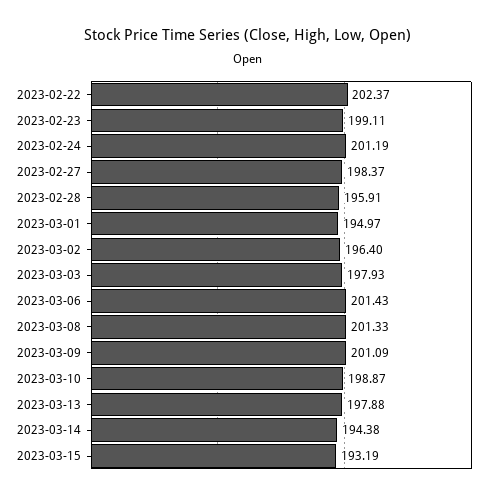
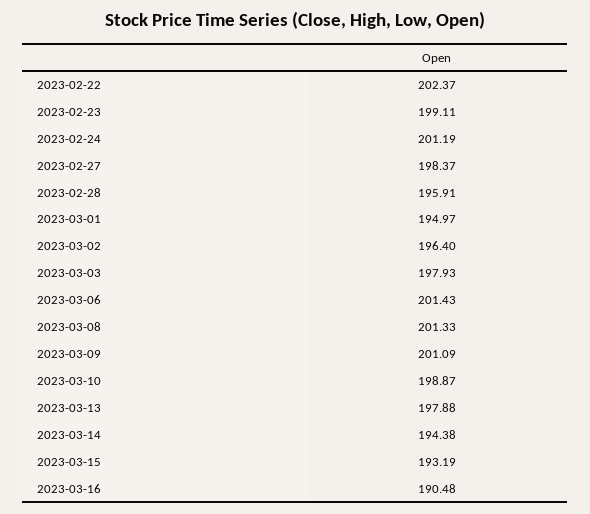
2023-03-16: none -> 190.48

